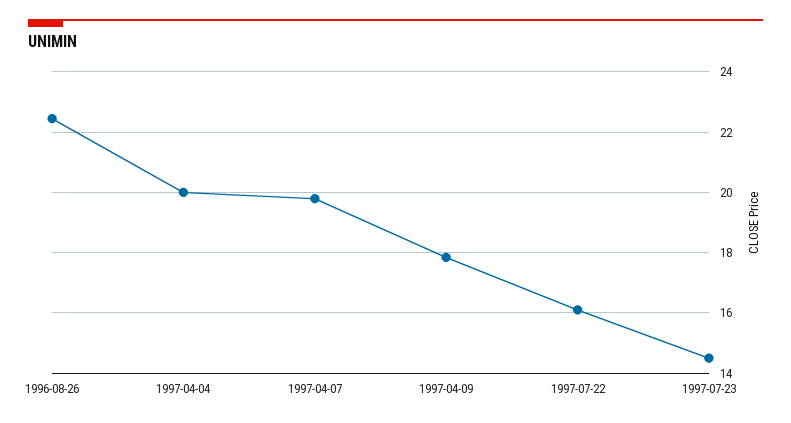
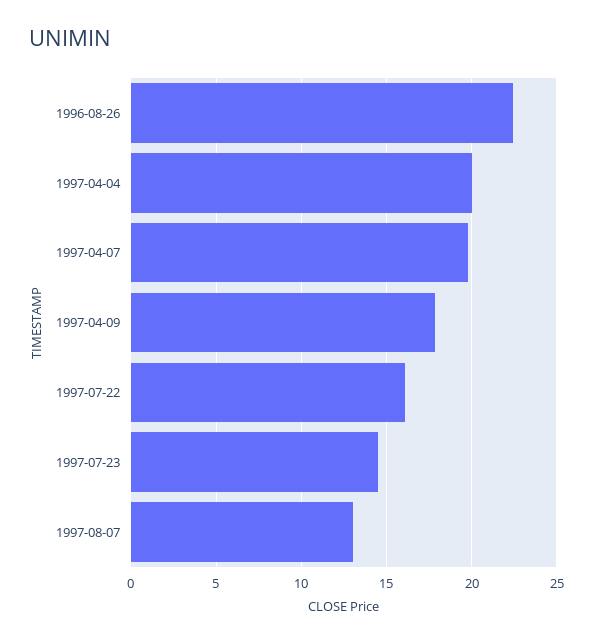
1997-08-07: none -> 13

